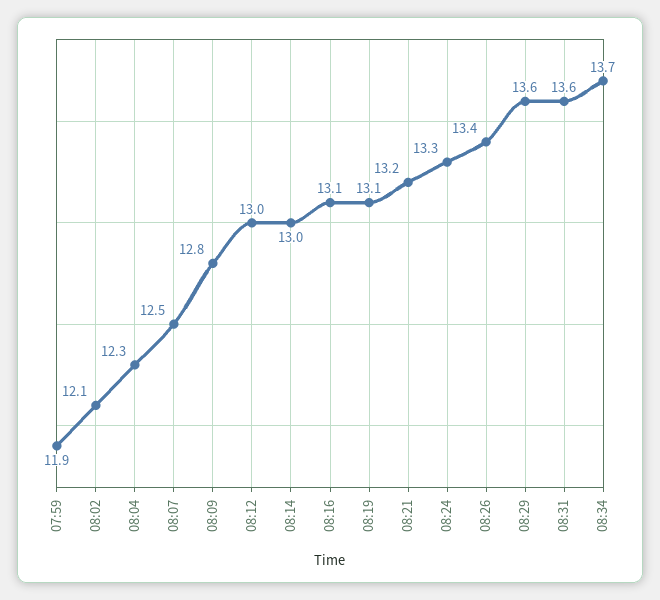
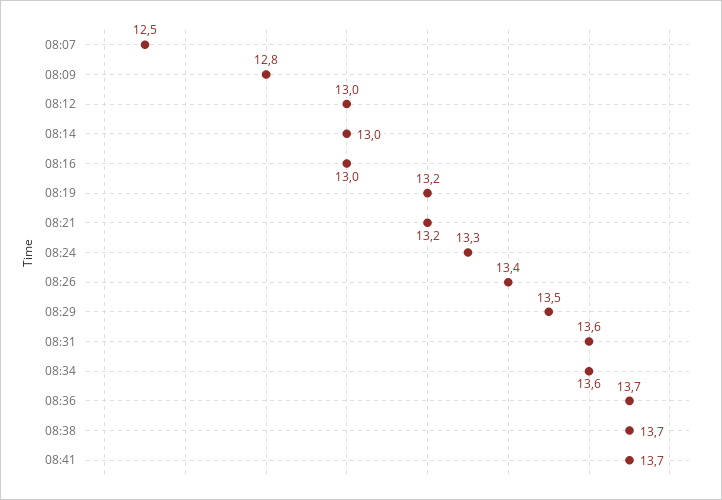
07:59: 11.9 -> none
08:02: 12.1 -> none
08:04: 12.3 -> none
08:16: 13.1 -> 13
08:19: 13.1 -> 13.2
08:29: 13.6 -> 13.5
08:34: 13.7 -> 13.6
08:36: none -> 13.7
08:38: none -> 13.7
08:41: none -> 13.7

